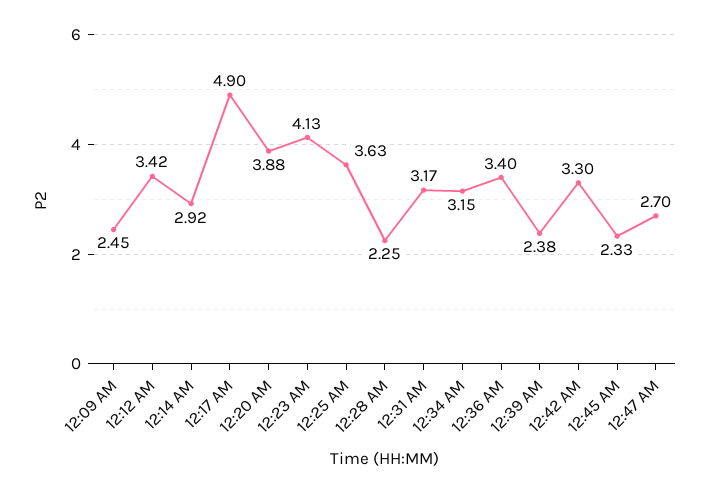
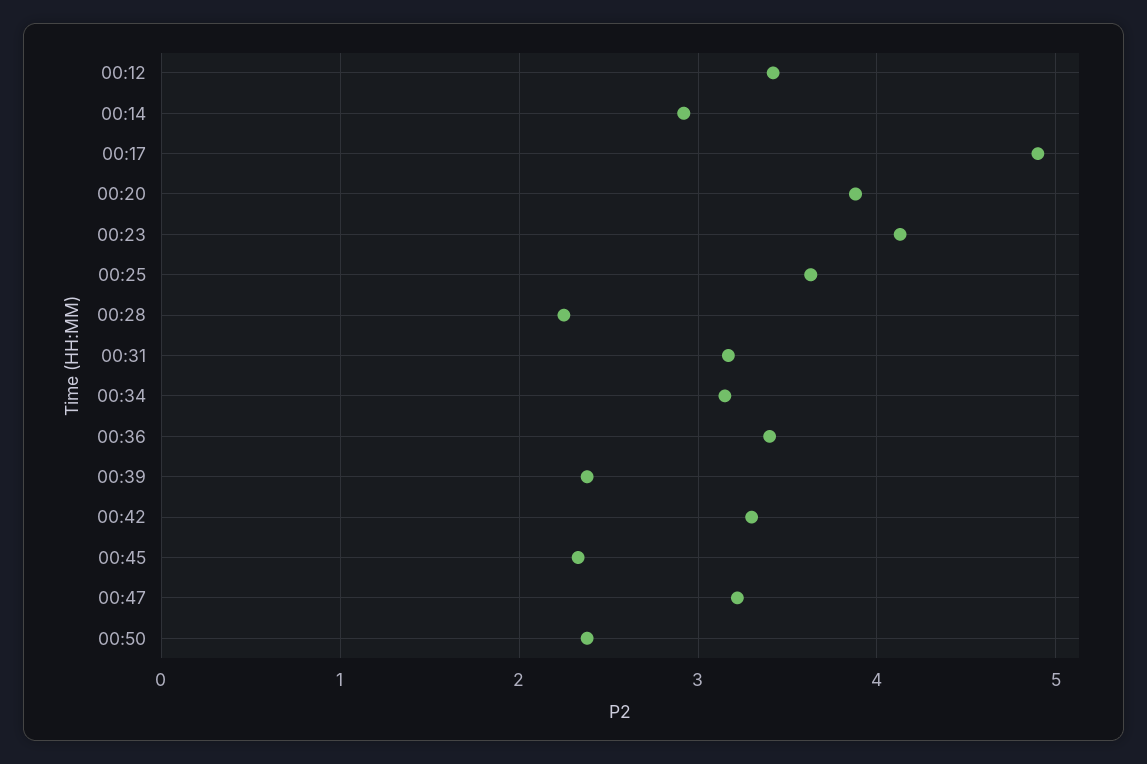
12:09 AM: 2.45 -> none
12:47 AM: 2.7 -> 3.2
00:50: none -> 2.4

